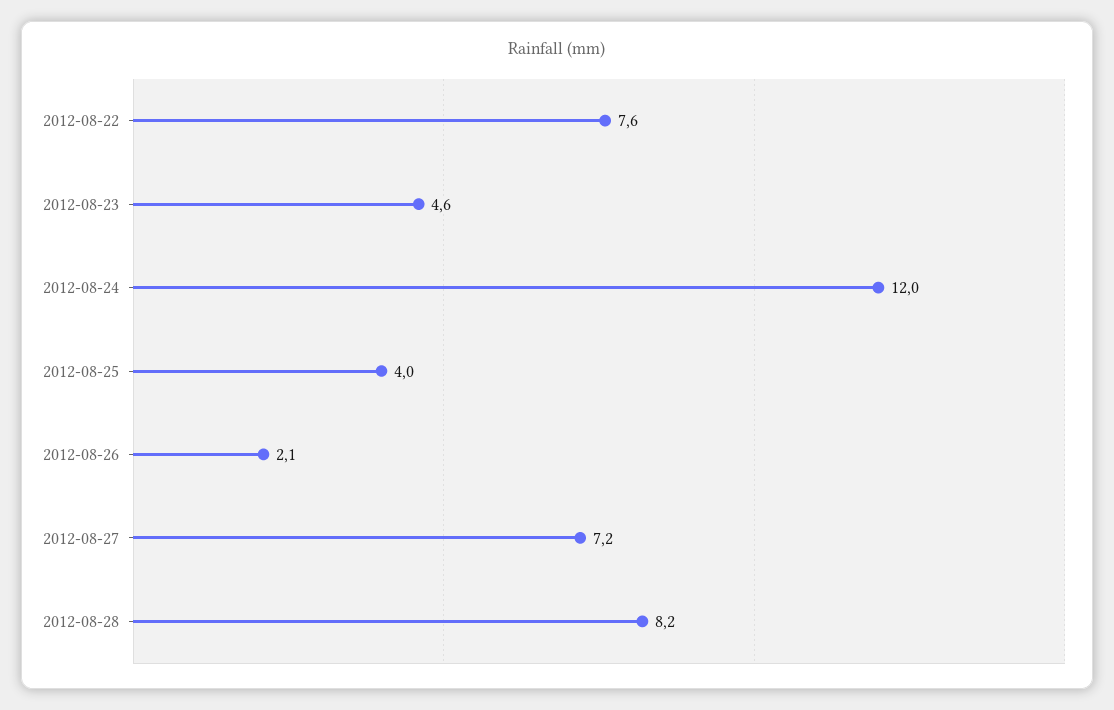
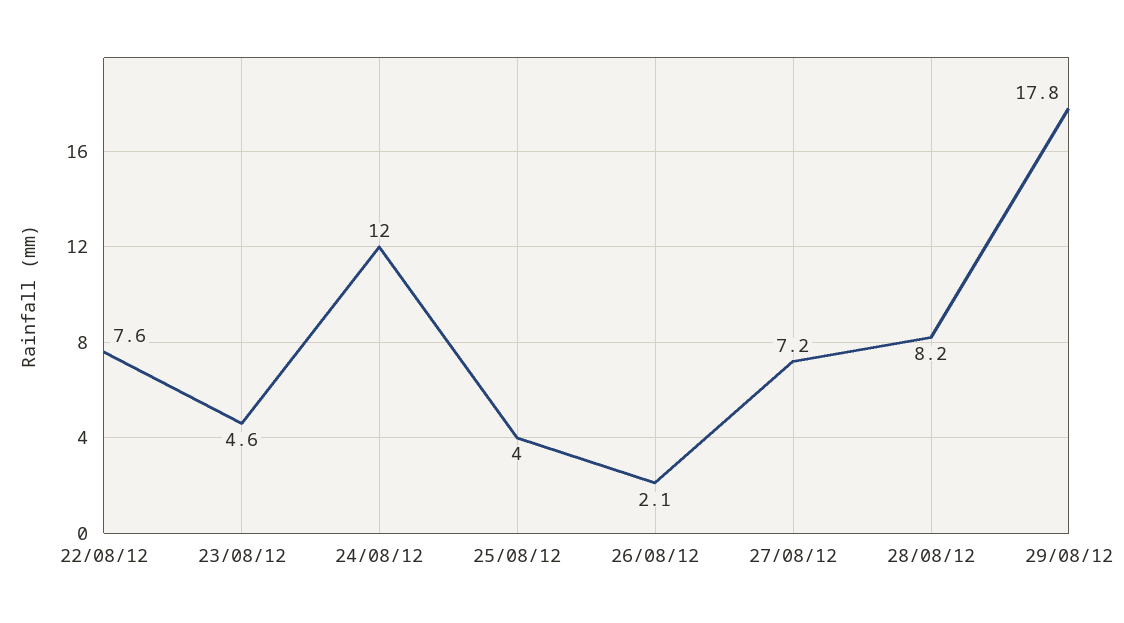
29/08/12: none -> 17.8

